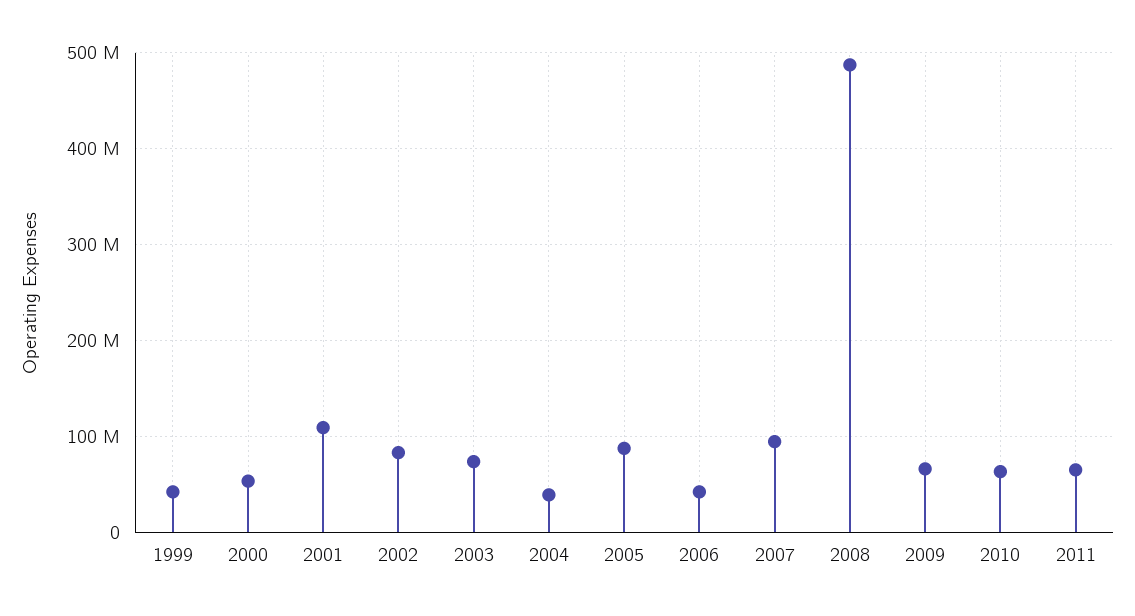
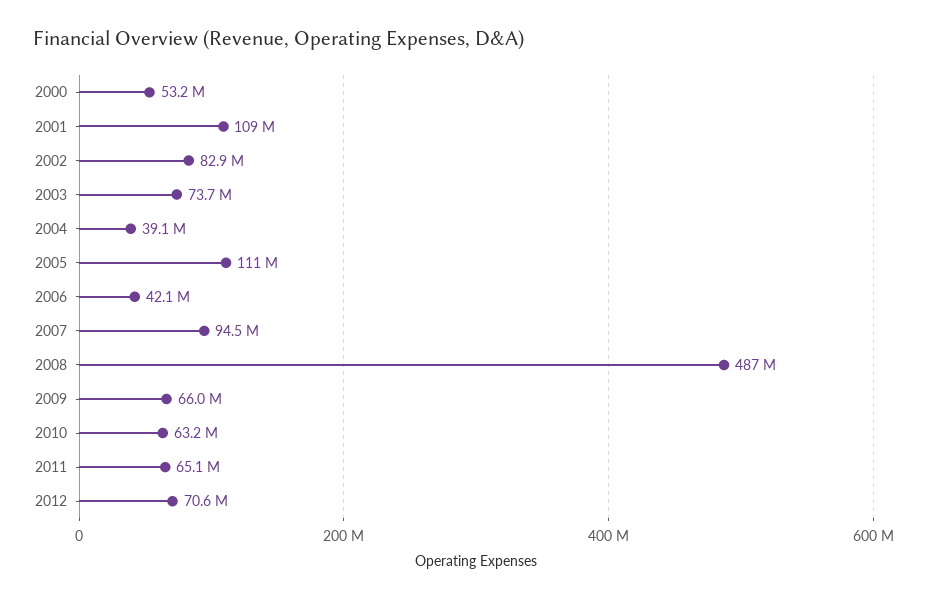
1999: 40000000 -> none
2005: 90000000 -> 111000000
2012: none -> 70600000

